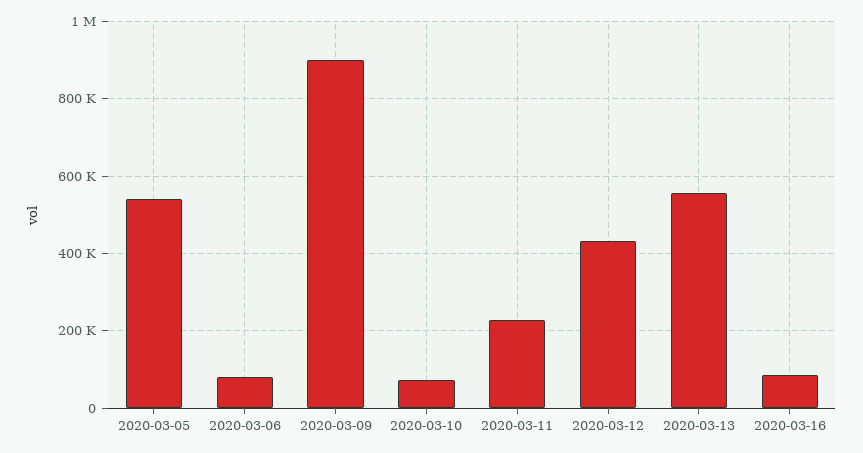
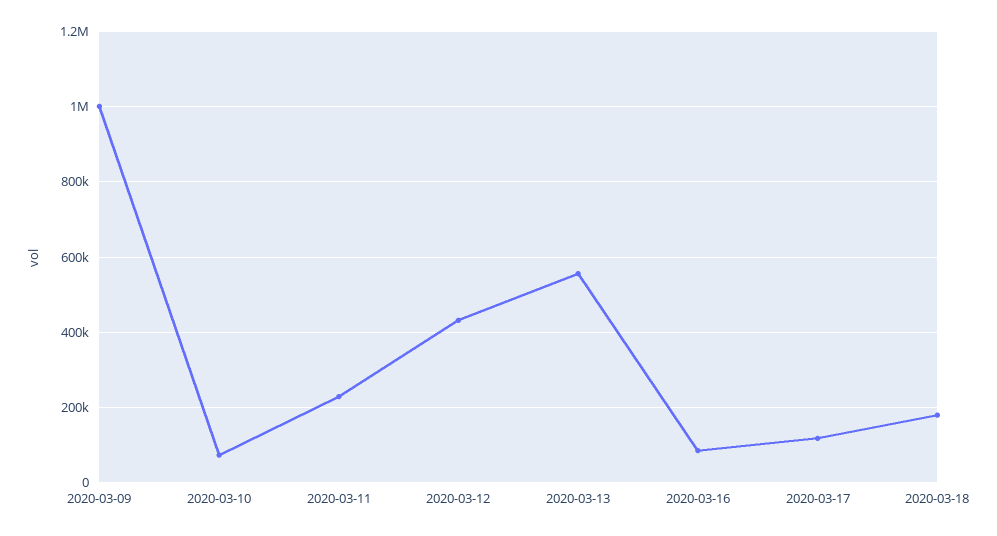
2020-03-05: 540000 -> none
2020-03-06: 80000 -> none
2020-03-09: 900000 -> 1000000
2020-03-17: none -> 120000
2020-03-18: none -> 180000

